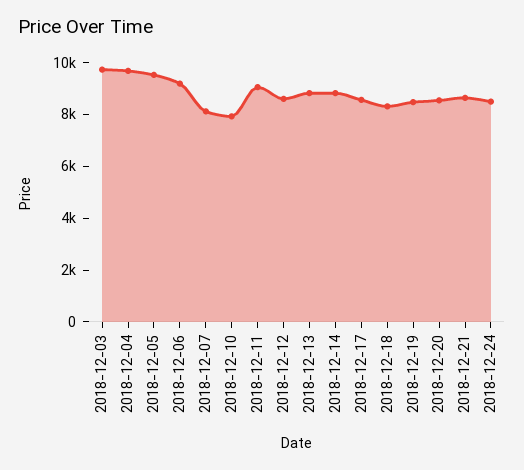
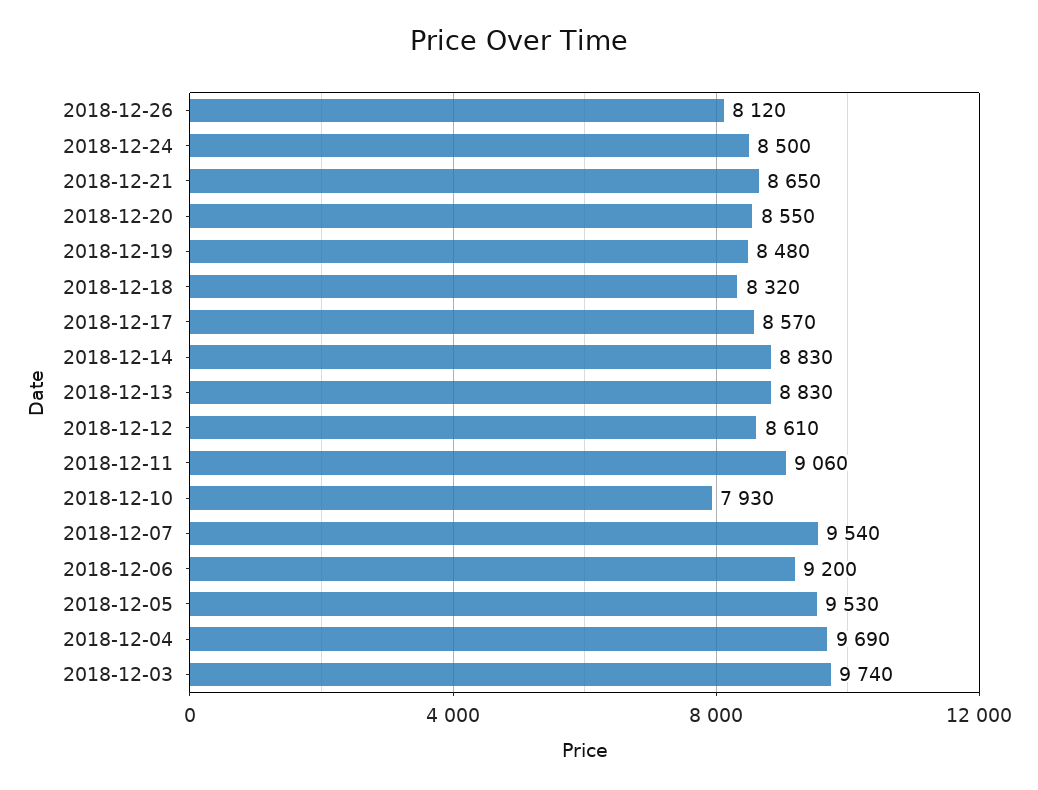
2018-12-07: 8000 -> 9540
2018-12-26: none -> 8120

